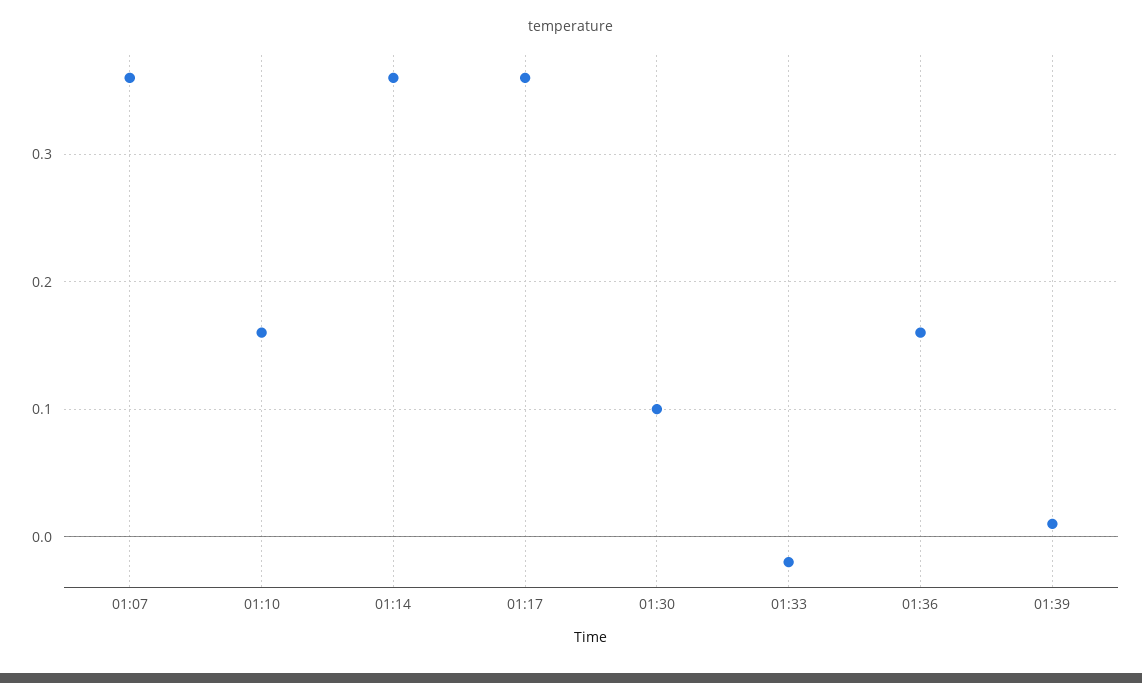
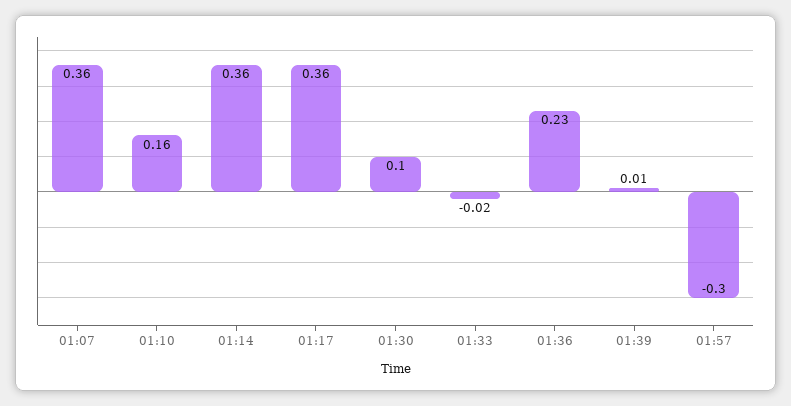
01:36: 0.16 -> 0.23
01:57: none -> -0.3

